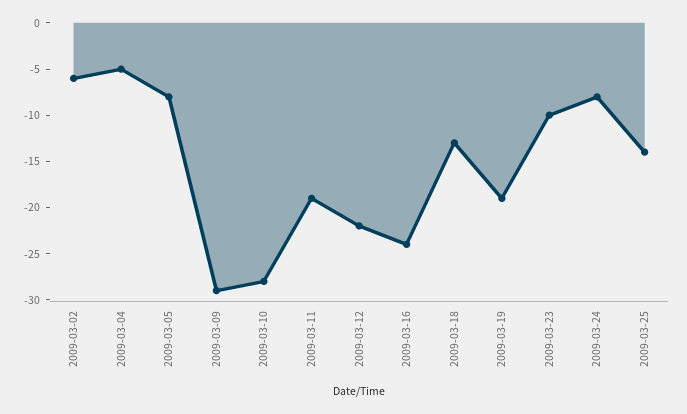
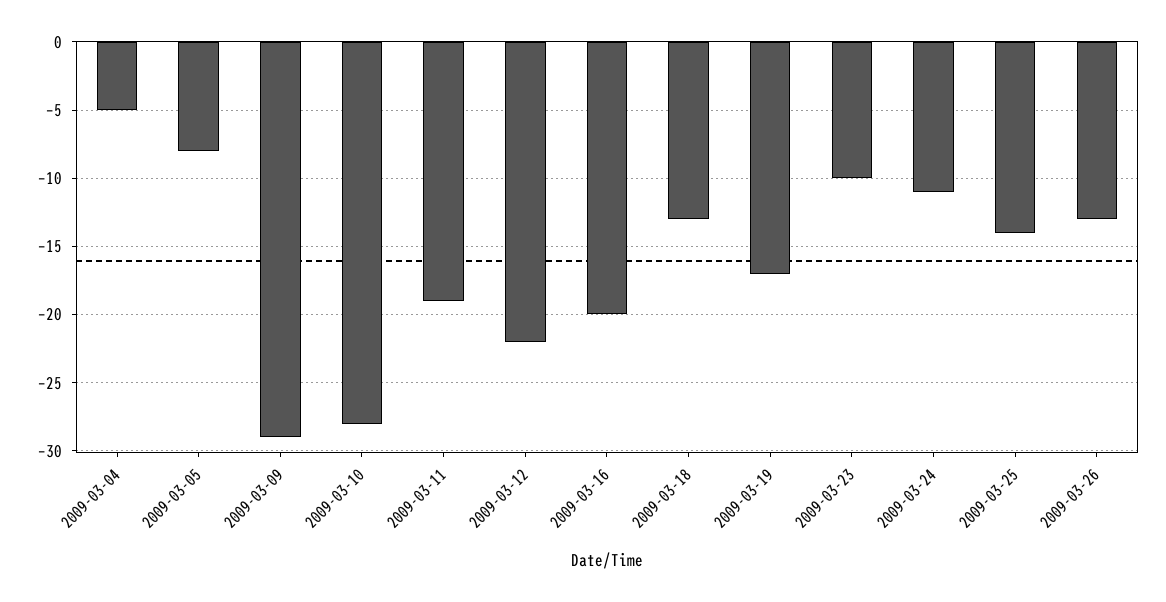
2009-03-02: -6 -> none
2009-03-16: -24 -> -20
2009-03-19: -19 -> -17
2009-03-24: -8 -> -11
2009-03-26: none -> -13

